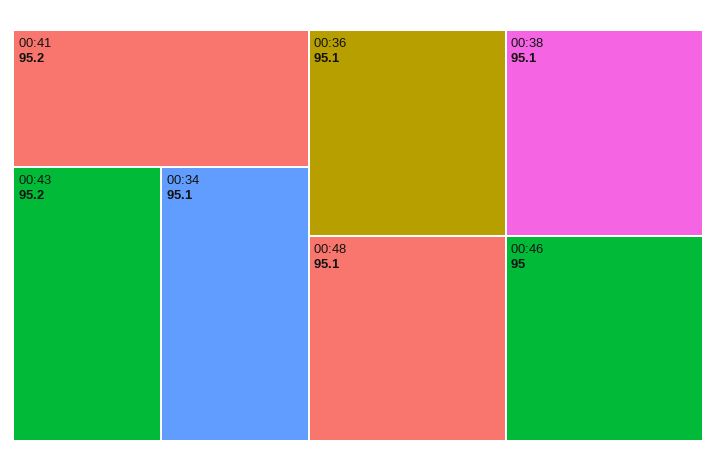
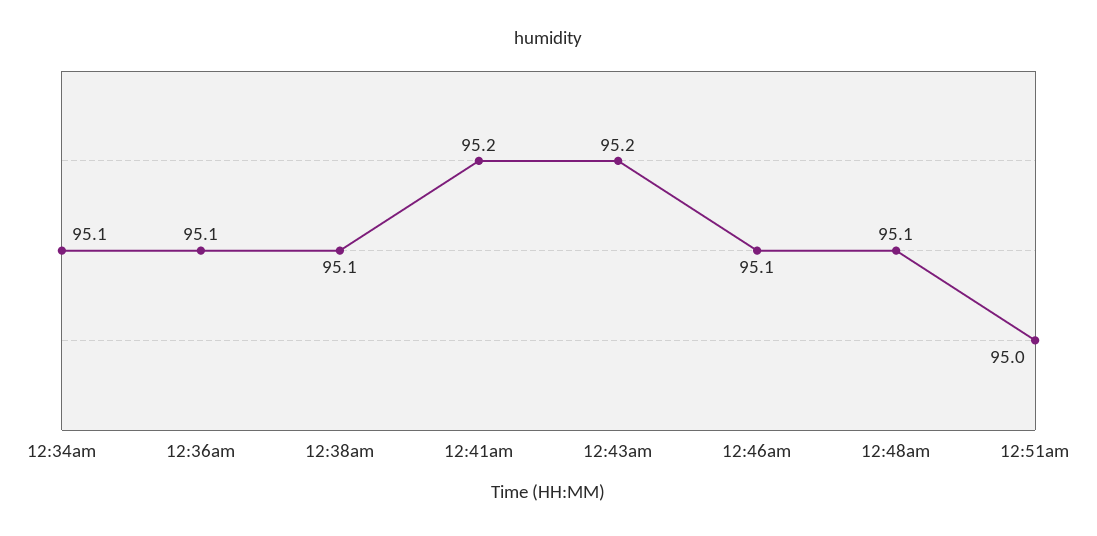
00:46: 95 -> 95.1
12:51am: none -> 95

